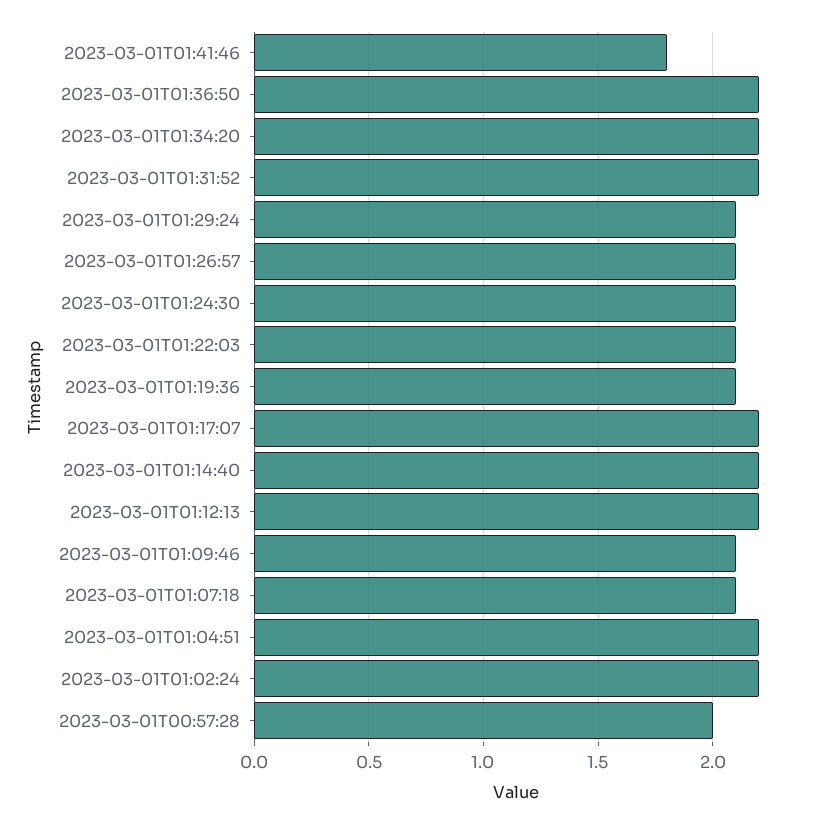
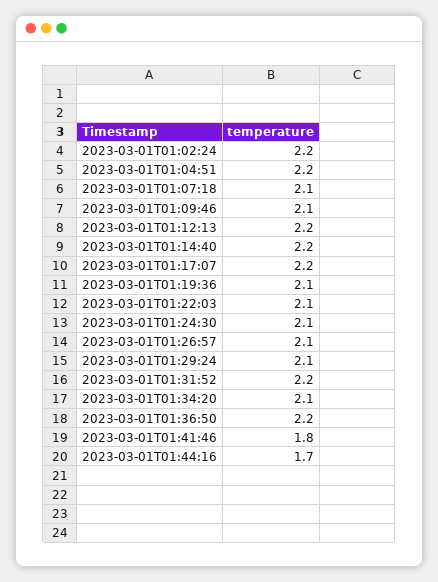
2023-03-01T01:34:20: 2.2 -> 2.1
2023-03-01T00:57:28: 2 -> none
2023-03-01T01:44:16: none -> 1.7

